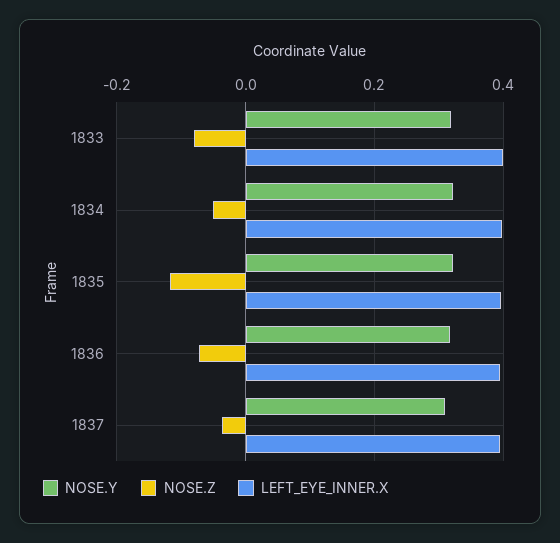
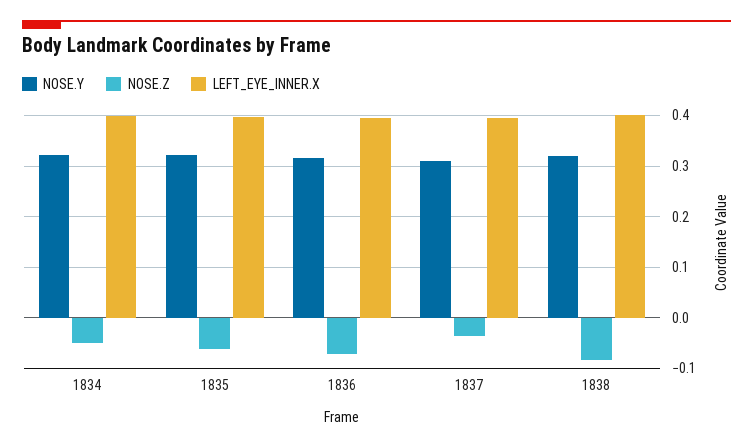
NOSE.Y, 1833: 0.32 -> none
NOSE.Z, 1833: -0.08 -> none
LEFT_EYE_INNER.X, 1833: 0.4 -> none
NOSE.Z, 1835: -0.12 -> -0.06
NOSE.Y, 1838: none -> 0.32
NOSE.Z, 1838: none -> -0.08
LEFT_EYE_INNER.X, 1838: none -> 0.4

